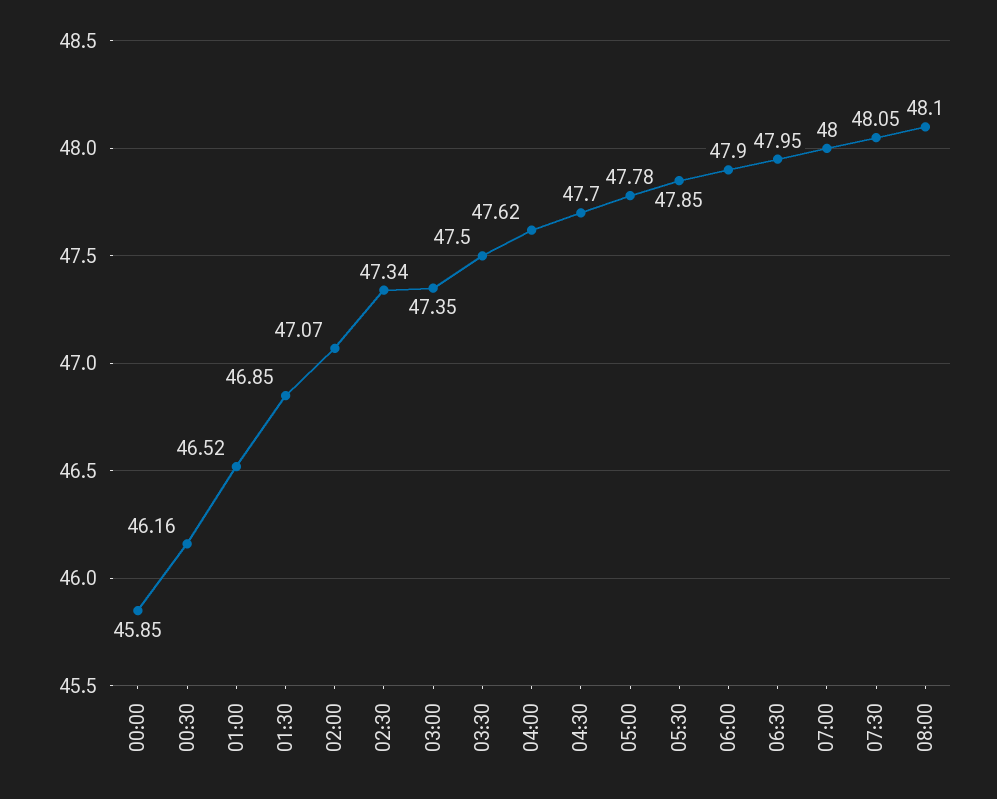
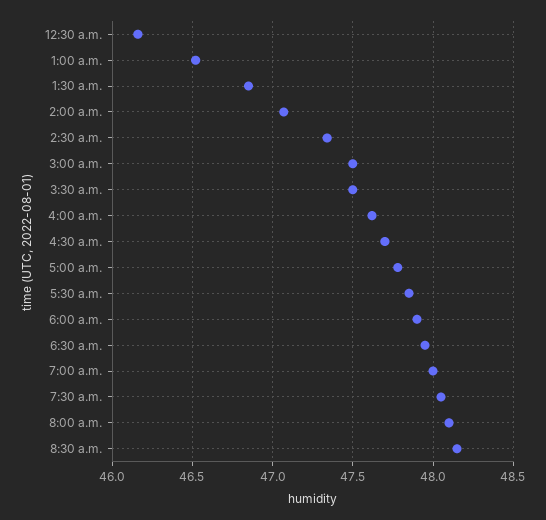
00:00: 45.85 -> none
03:00: 47.35 -> 47.5
8:30 a.m.: none -> 48.15

